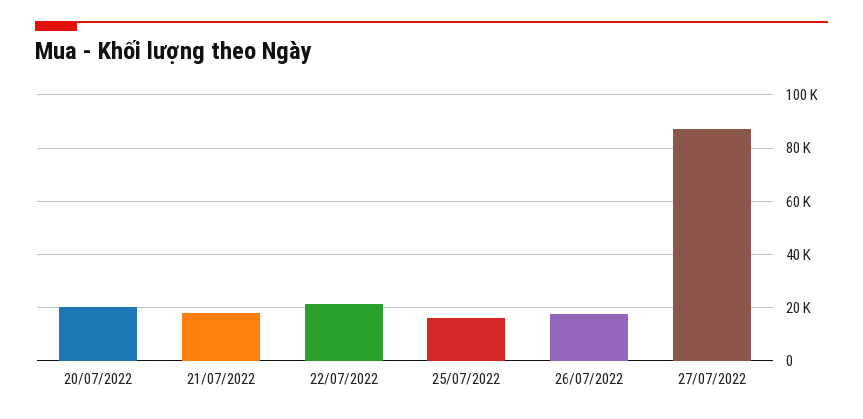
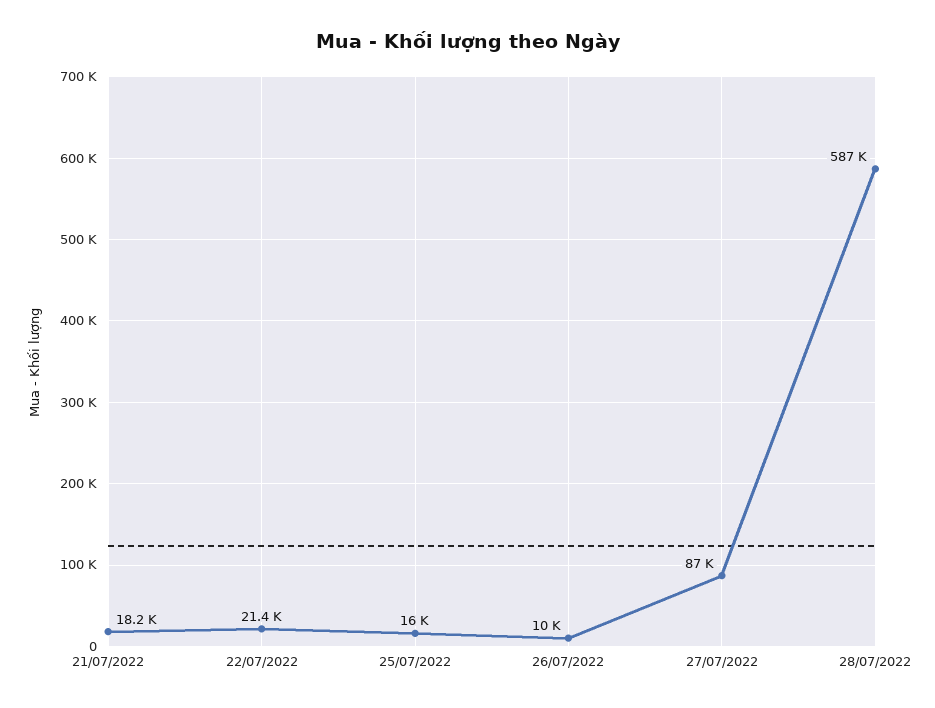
20/07/2022: 20000 -> none
26/07/2022: 17500 -> 10000
28/07/2022: none -> 587000

